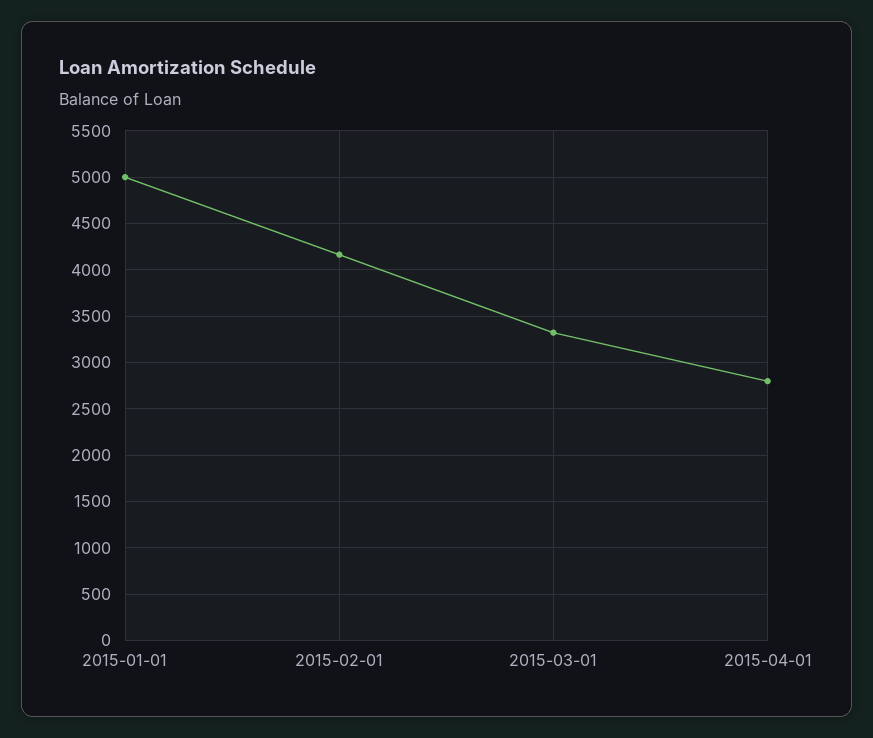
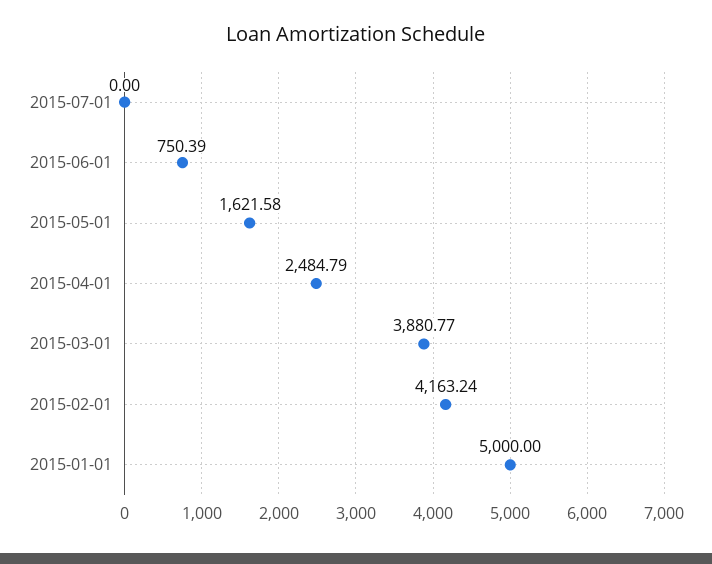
2015-03-01: 3300 -> 3880.77
2015-04-01: 2800 -> 2484.79
2015-07-01: none -> 0
2015-06-01: none -> 750.39
2015-05-01: none -> 1621.58

